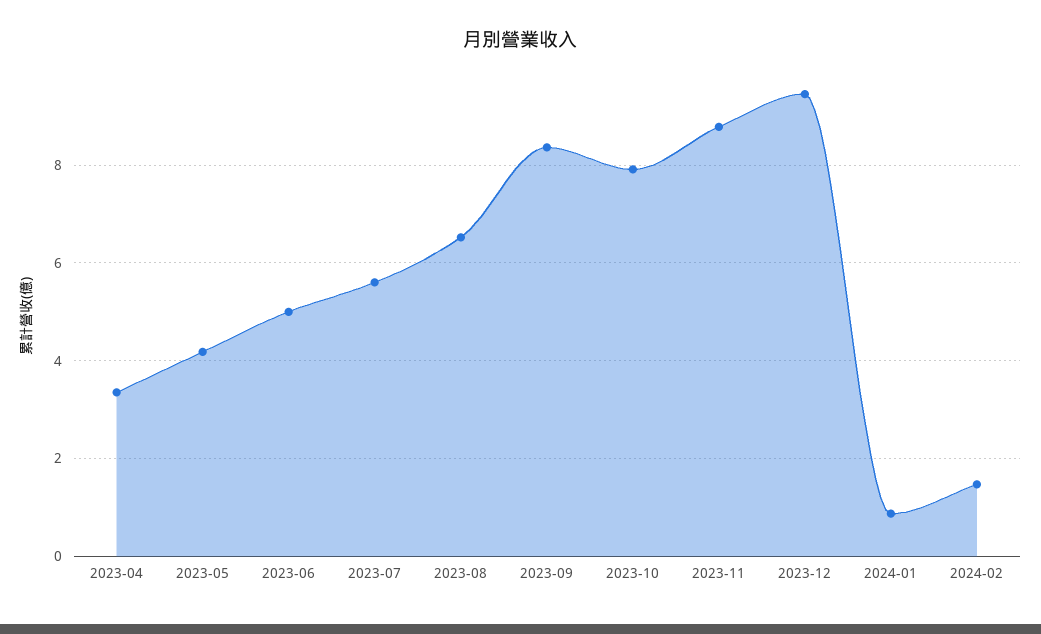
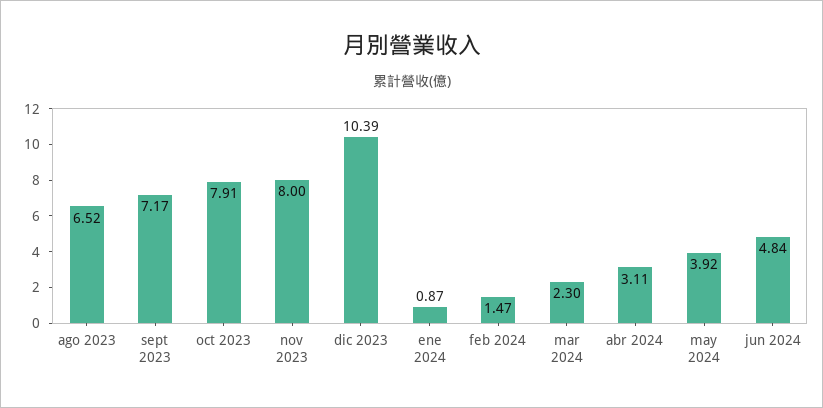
2023-04: 3.4 -> none
2023-05: 4.2 -> none
2023-06: 5 -> none
2023-07: 5.6 -> none
2023-09: 8.4 -> 7.17
2023-11: 8.8 -> 8
2023-12: 9.4 -> 10.39
mar 2024: none -> 2.3
abr 2024: none -> 3.11
may 2024: none -> 3.92
jun 2024: none -> 4.84

